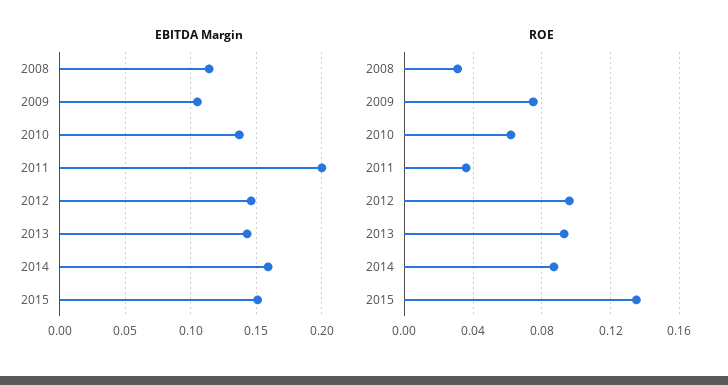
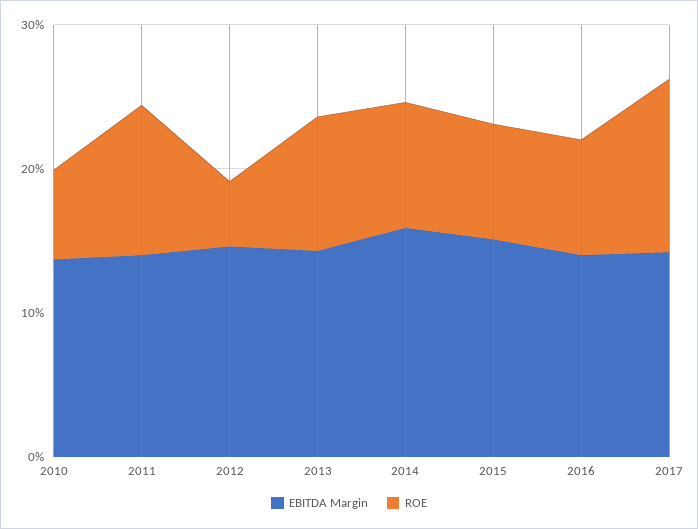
EBITDA Margin, 2008: 0.115 -> none
EBITDA Margin, 2009: 0.105 -> none
EBITDA Margin, 2011: 0.2 -> 0.14
ROE, 2008: 0.03 -> none
ROE, 2009: 0.075 -> none
ROE, 2011: 0.035 -> 0.1
ROE, 2012: 0.095 -> 0.04
ROE, 2015: 0.135 -> 0.08
EBITDA Margin, 2016: none -> 0.14
ROE, 2016: none -> 0.08
EBITDA Margin, 2017: none -> 0.14
ROE, 2017: none -> 0.12

